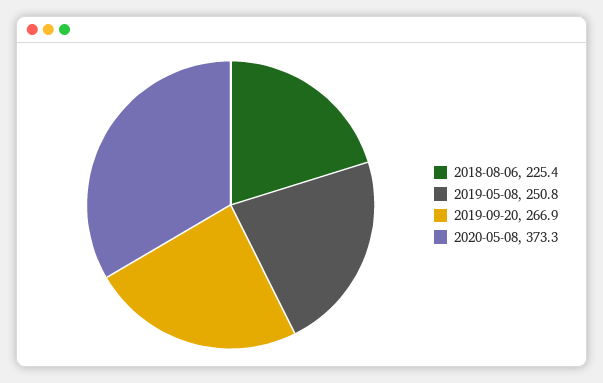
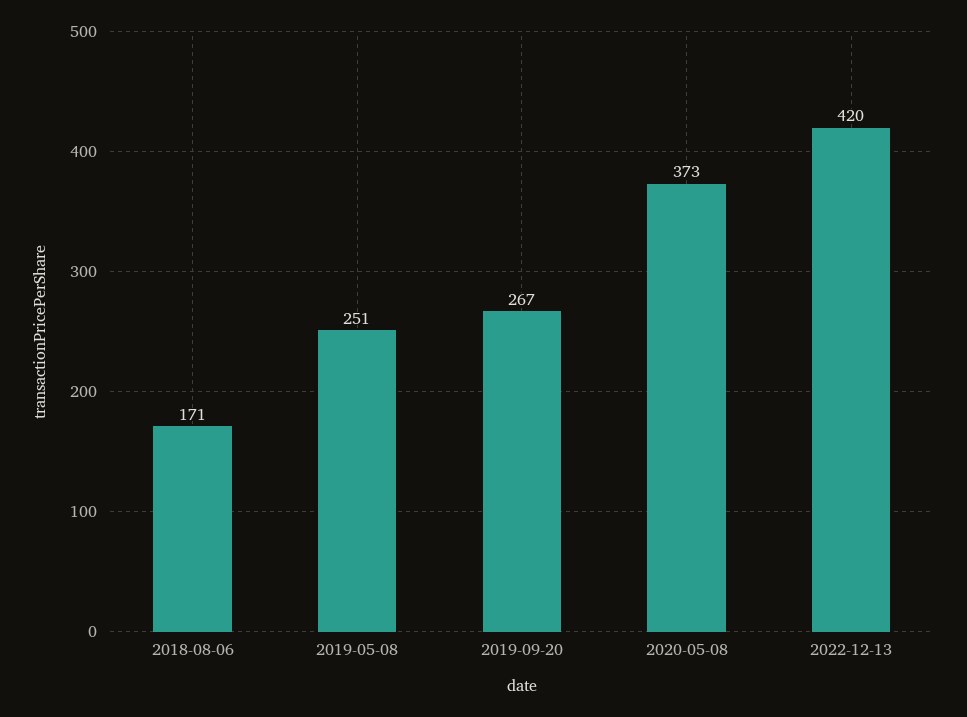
2018-08-06: 225.4 -> 171
2022-12-13: none -> 420

